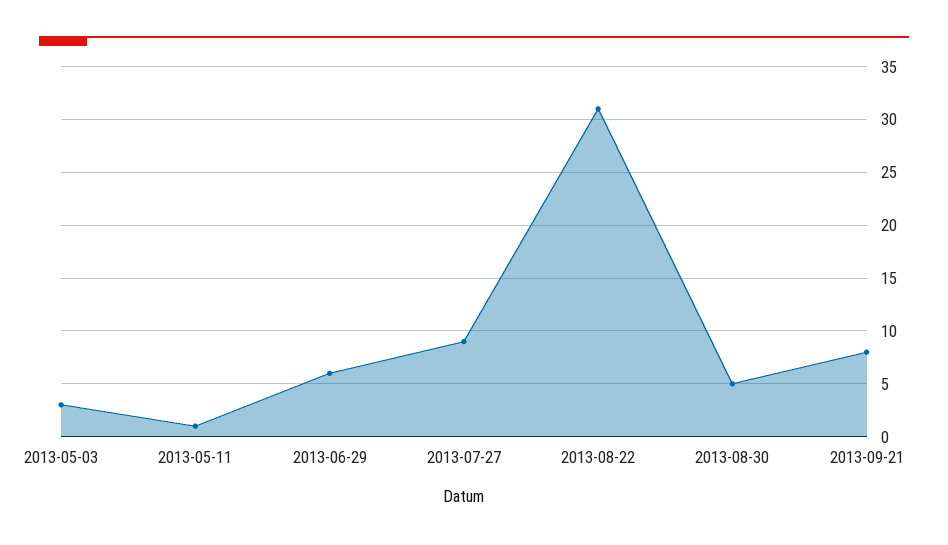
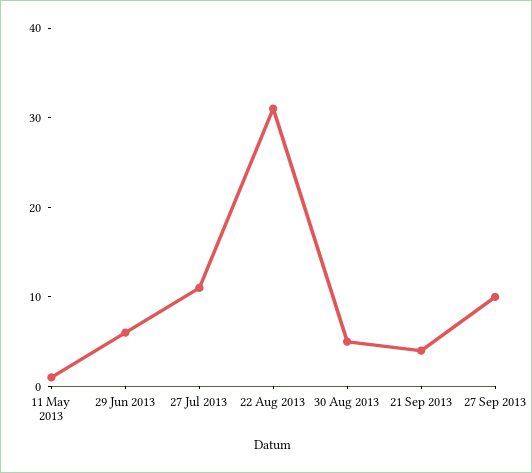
2013-05-03: 3 -> none
2013-07-27: 9 -> 11
2013-09-21: 8 -> 4
27 Sep 2013: none -> 10

